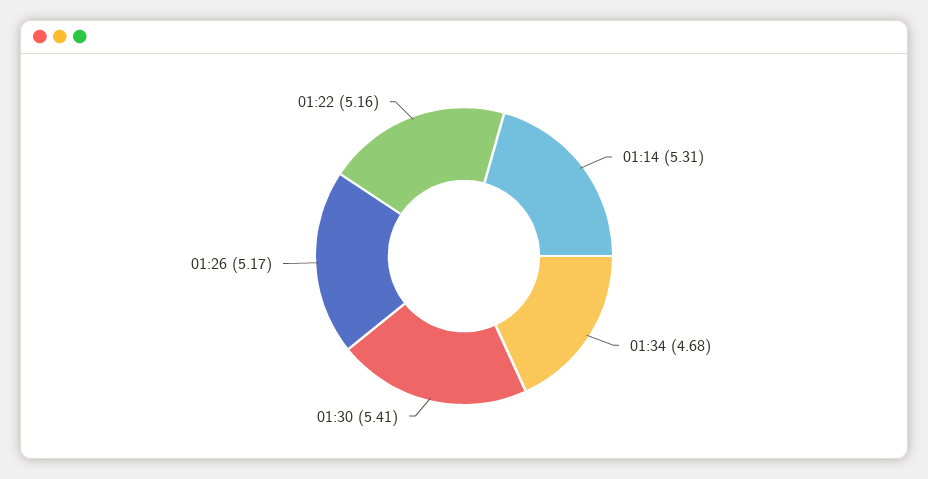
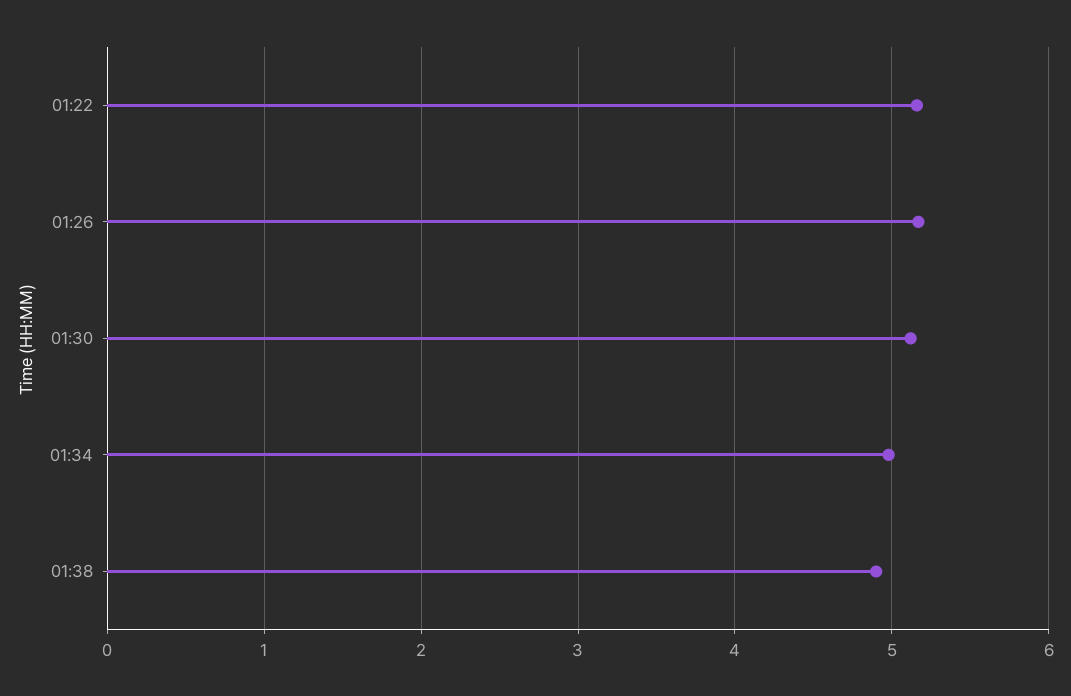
01:14: 5.31 -> none
01:34: 4.68 -> 5
01:30: 5.41 -> 5.1
01:38: none -> 4.9

